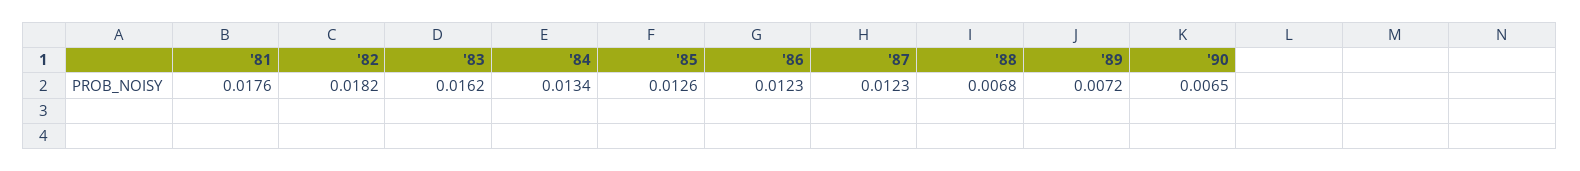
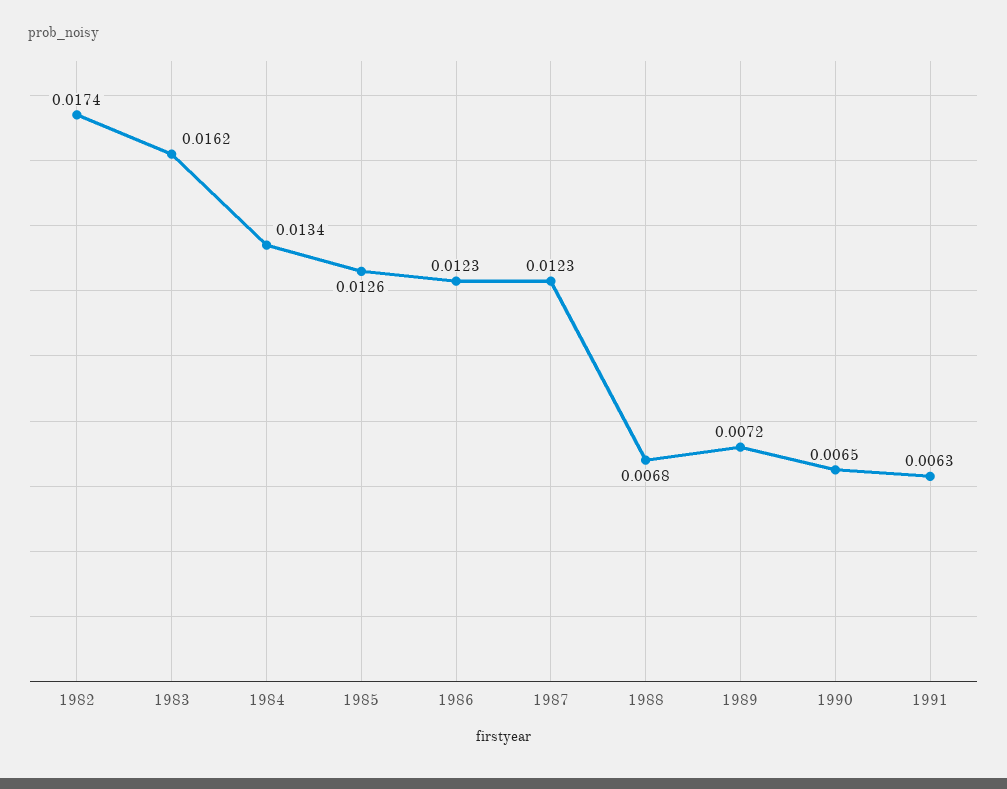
'81: 0.0176 -> none
'82: 0.0182 -> 0.0174
1991: none -> 0.0063

